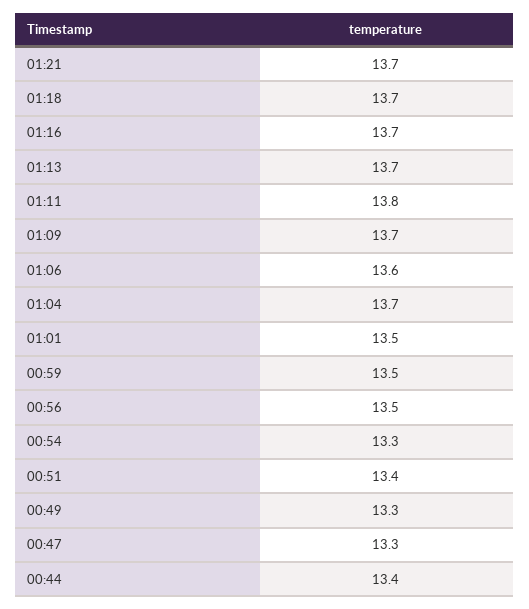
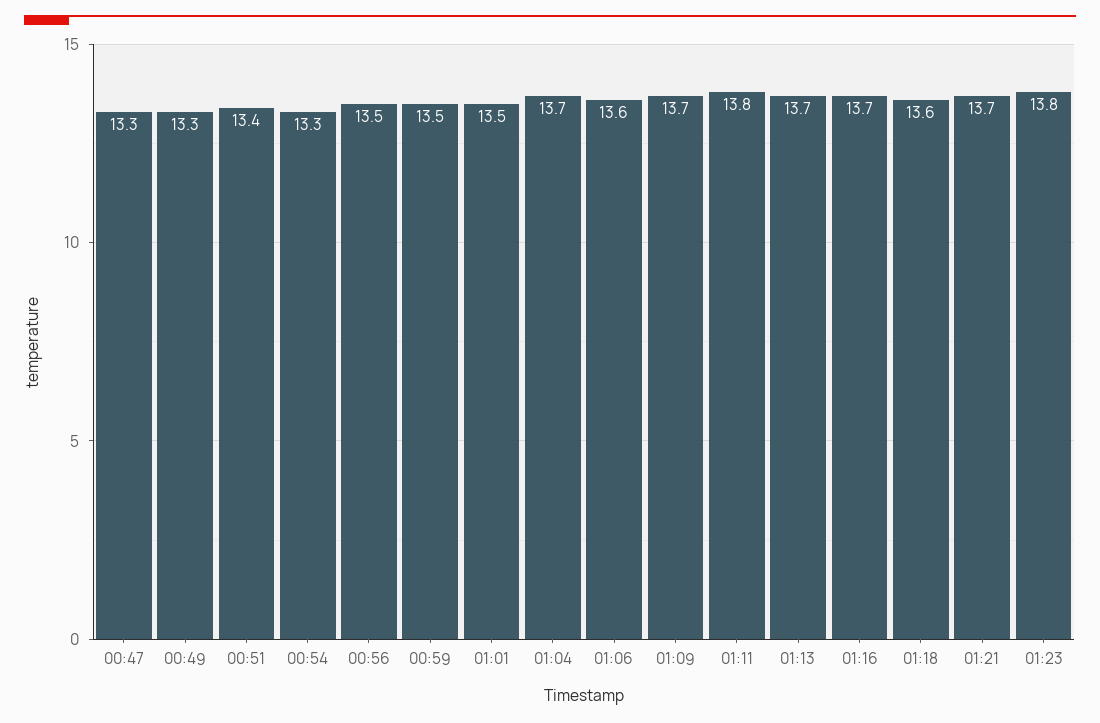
01:18: 13.7 -> 13.6
00:44: 13.4 -> none
01:23: none -> 13.8

